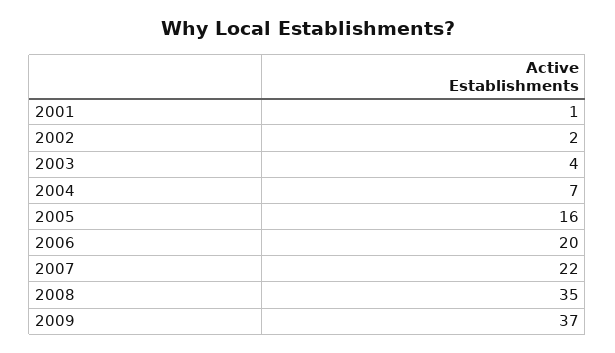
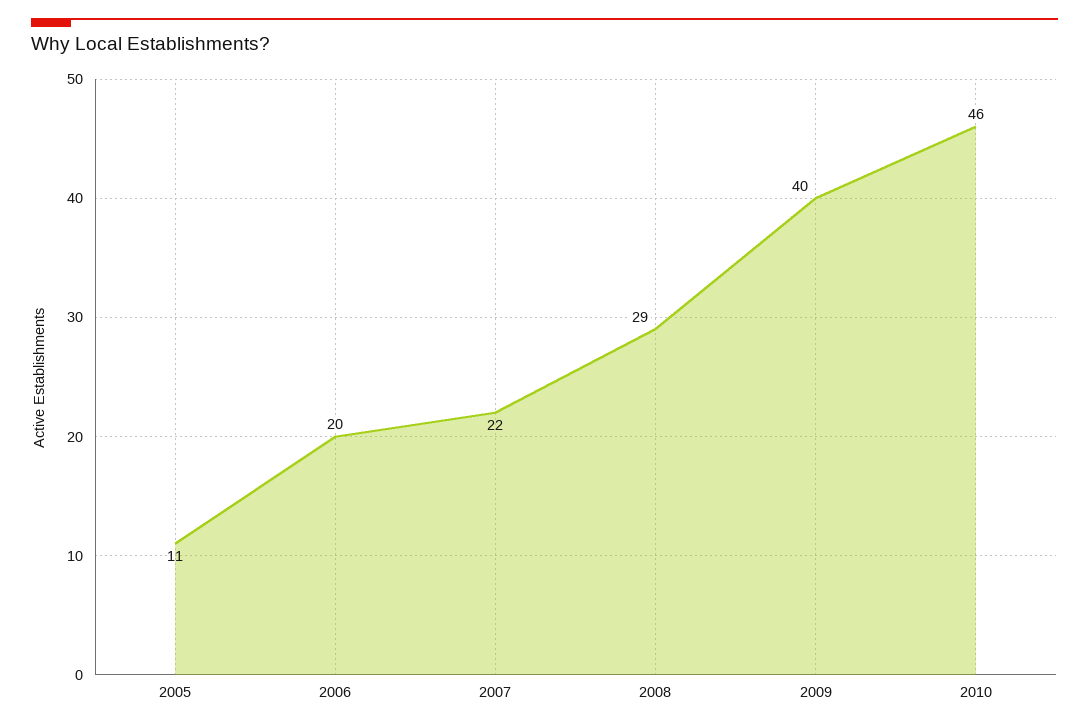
2001: 1 -> none
2002: 2 -> none
2003: 4 -> none
2004: 7 -> none
2005: 16 -> 11
2008: 35 -> 29
2009: 37 -> 40
2010: none -> 46

